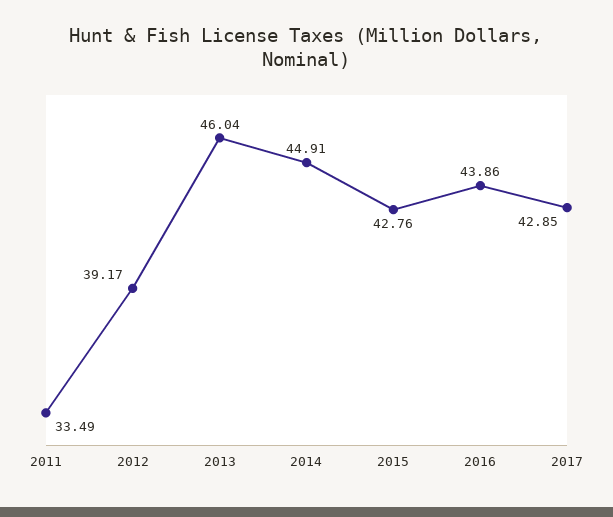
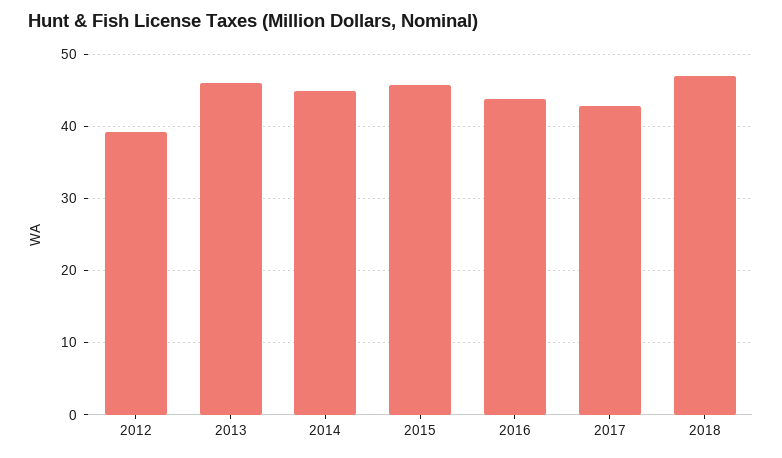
2011: 33.49 -> none
2015: 42.76 -> 46
2018: none -> 47

